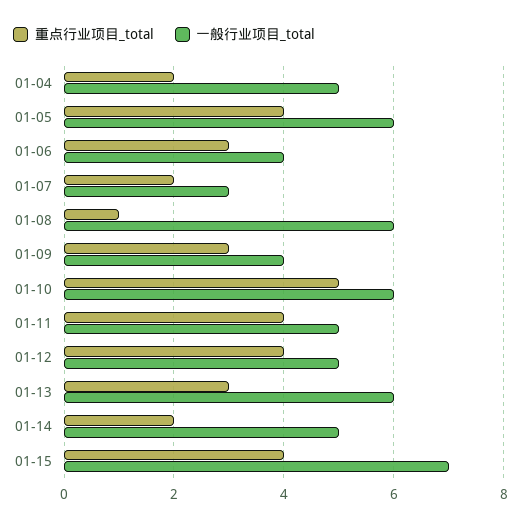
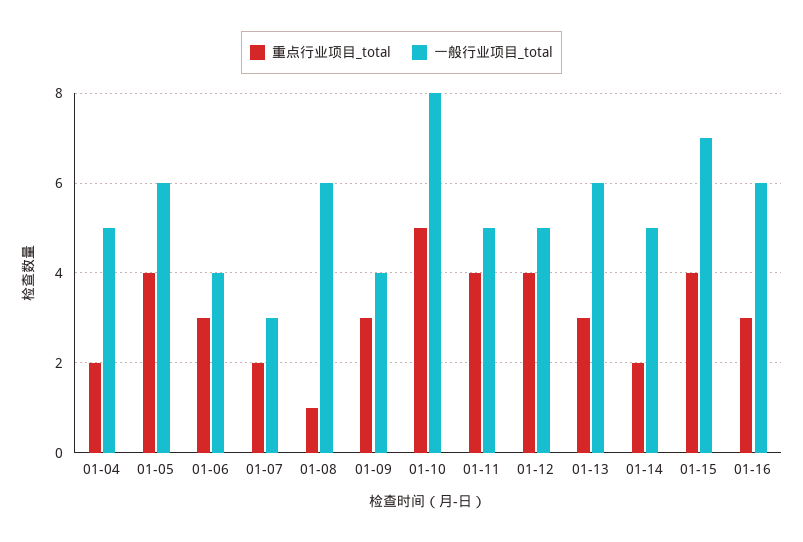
一般行业项目_total, 01-10: 6 -> 8
重点行业项目_total, 01-16: none -> 3
一般行业项目_total, 01-16: none -> 6

